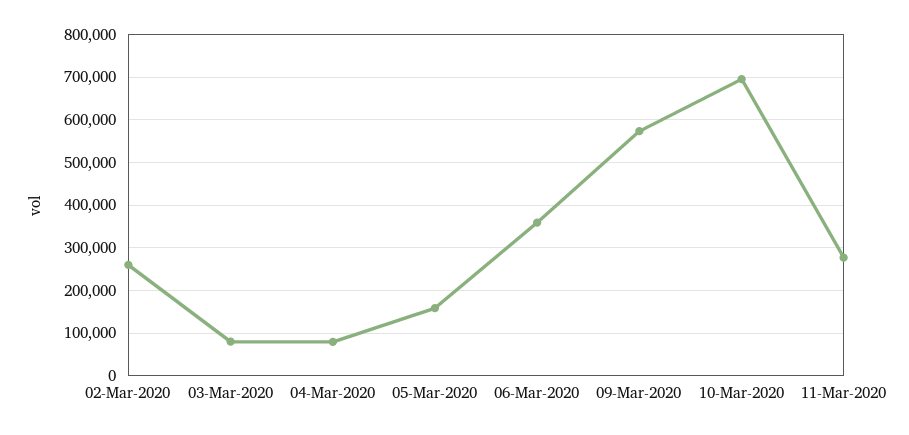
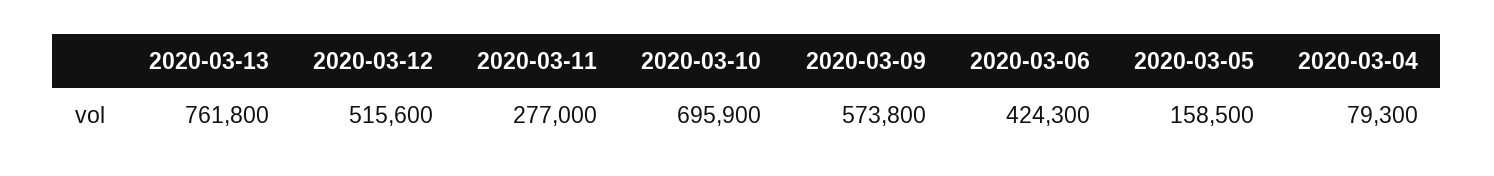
02-Mar-2020: 260000 -> none
03-Mar-2020: 80000 -> none
06-Mar-2020: 360000 -> 424300
2020-03-13: none -> 761800
2020-03-12: none -> 515600

